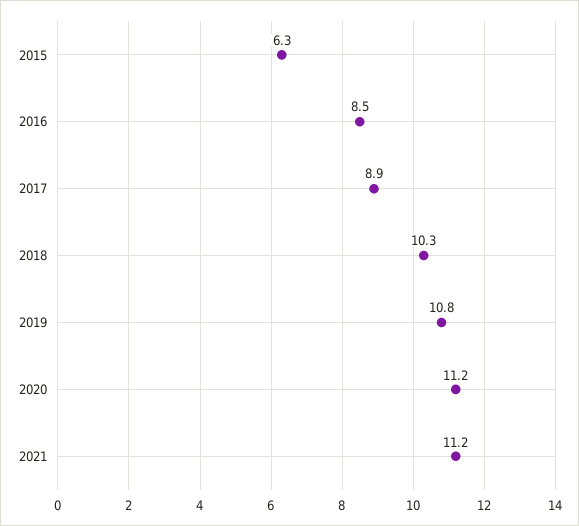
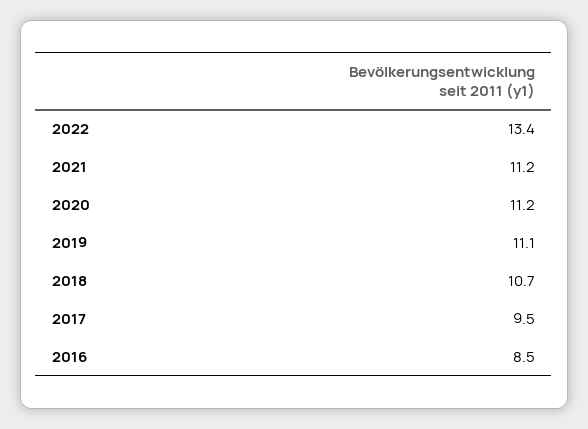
2015: 6.3 -> none
2017: 8.9 -> 9.5
2018: 10.3 -> 10.7
2019: 10.8 -> 11.1
2022: none -> 13.4

